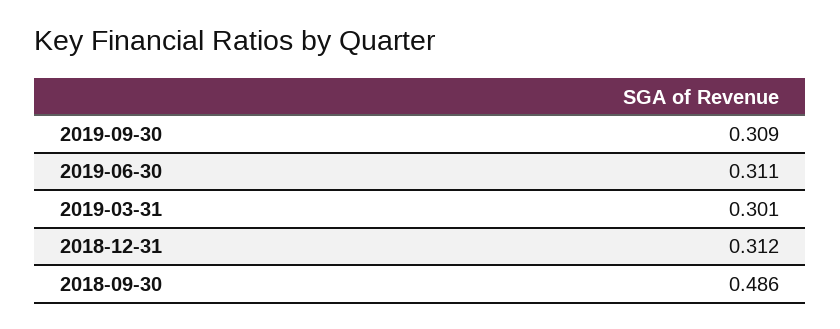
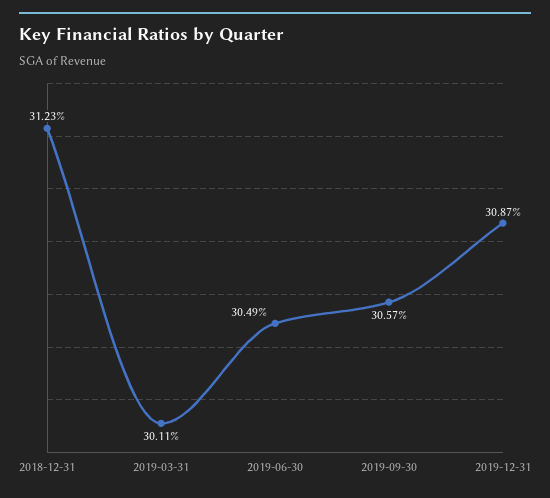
2019-09-30: 0.309 -> 0.3057
2019-06-30: 0.311 -> 0.3049
2018-09-30: 0.486 -> none
2019-12-31: none -> 0.3087

